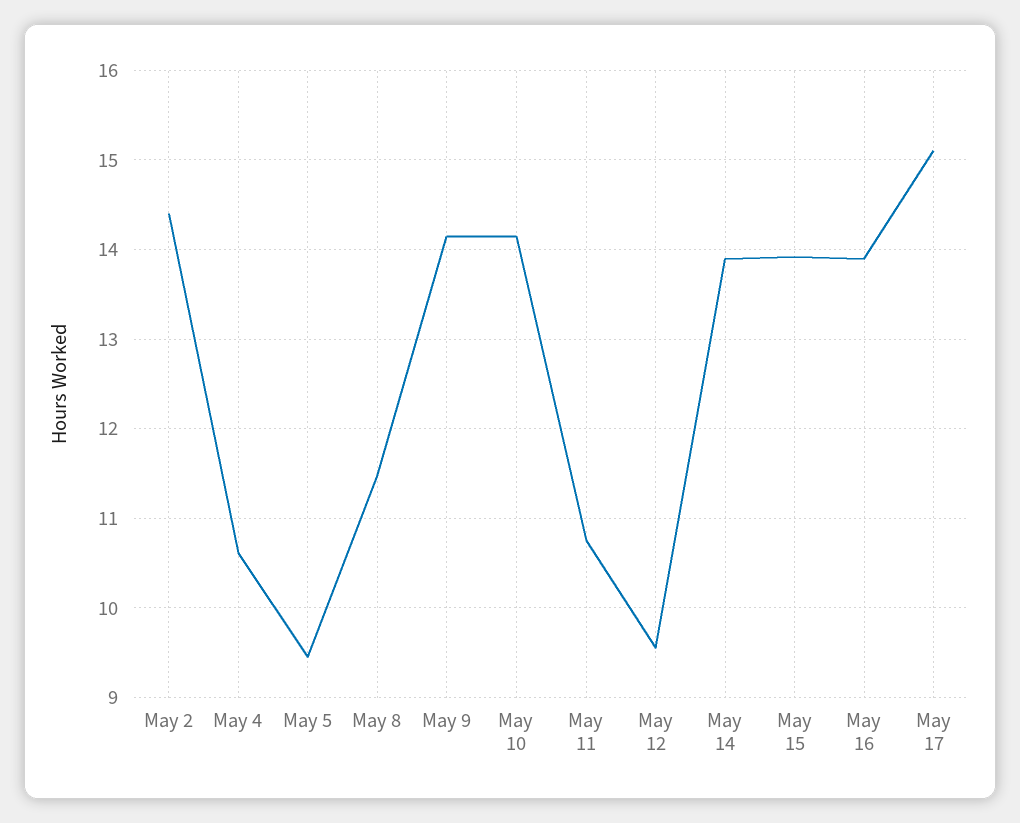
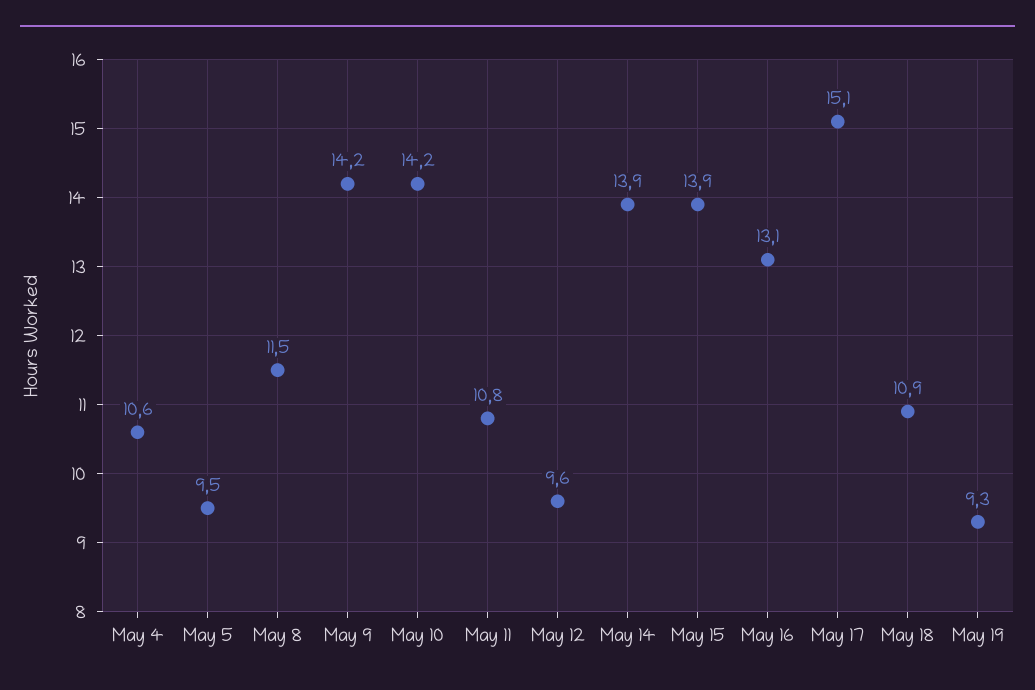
May 2: 14.4 -> none
May 16: 13.9 -> 13.1
May 18: none -> 10.9
May 19: none -> 9.3

